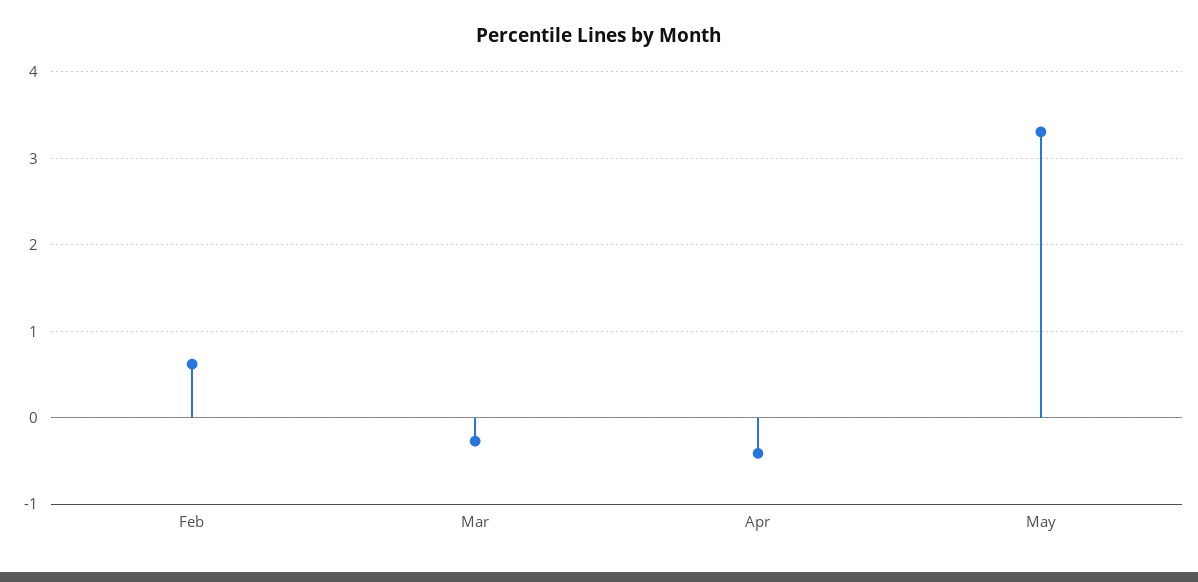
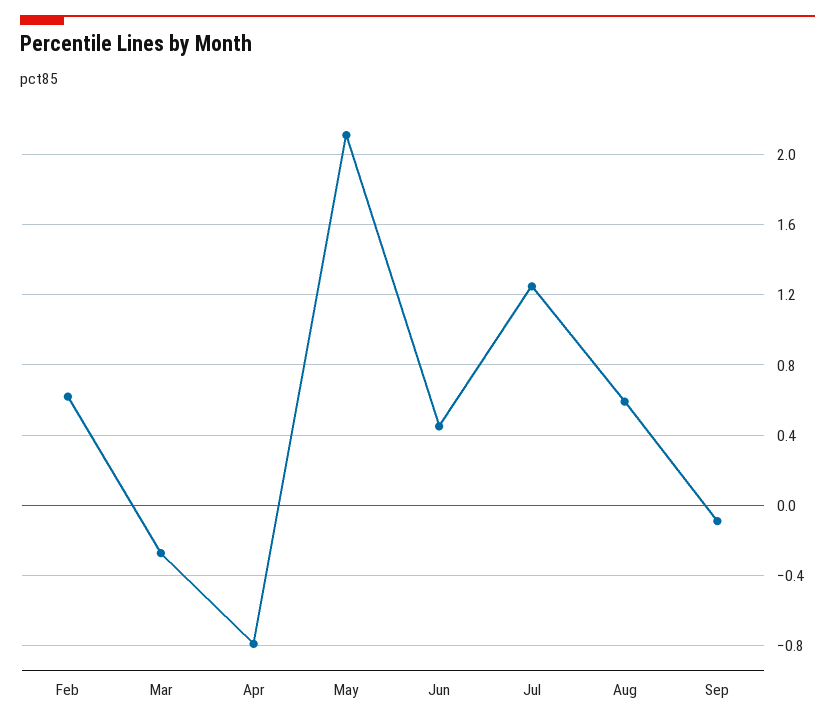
Apr: -0.4 -> -0.8
May: 3.3 -> 2.1
Jun: none -> 0.45
Jul: none -> 1.25
Aug: none -> 0.6
Sep: none -> -0.1

